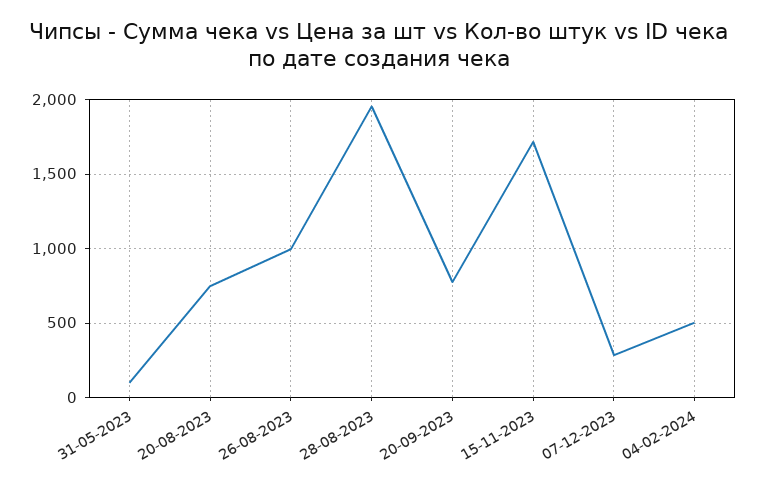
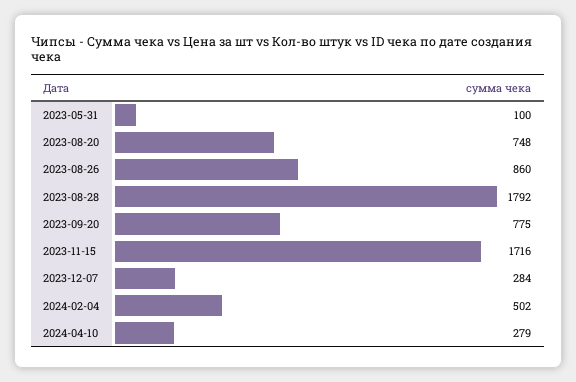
26-08-2023: 1000 -> 860
28-08-2023: 1950 -> 1792
2024-04-10: none -> 279

